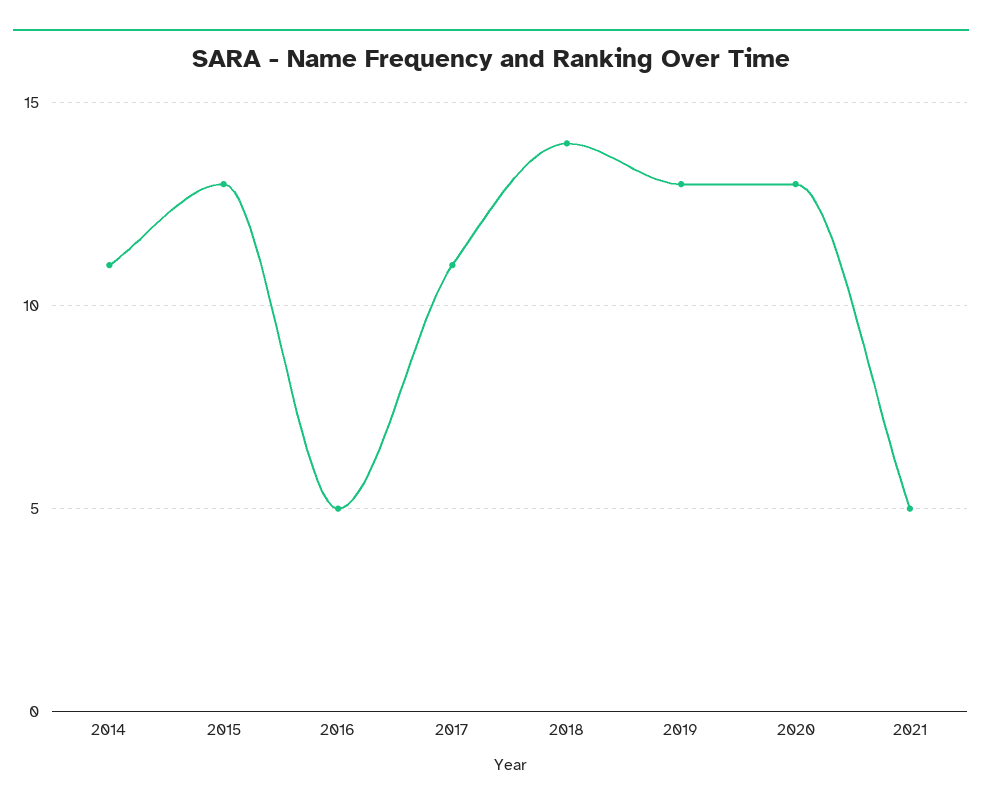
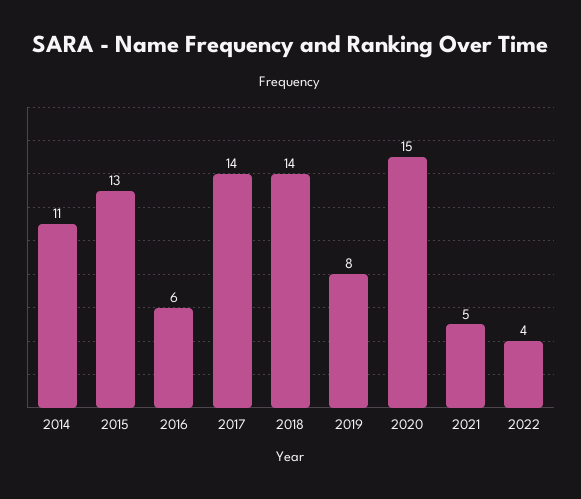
2016: 5 -> 6
2017: 11 -> 14
2019: 13 -> 8
2020: 13 -> 15
2022: none -> 4

